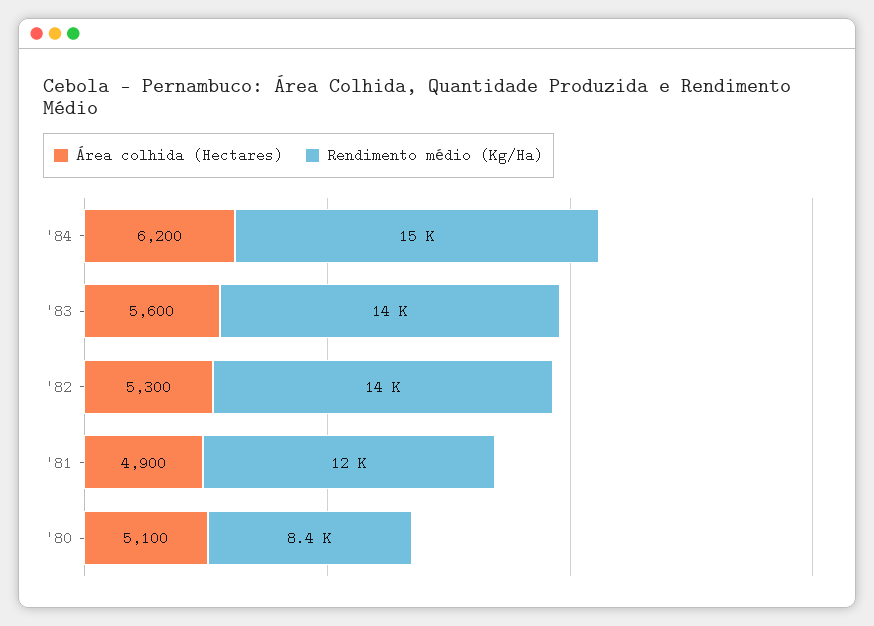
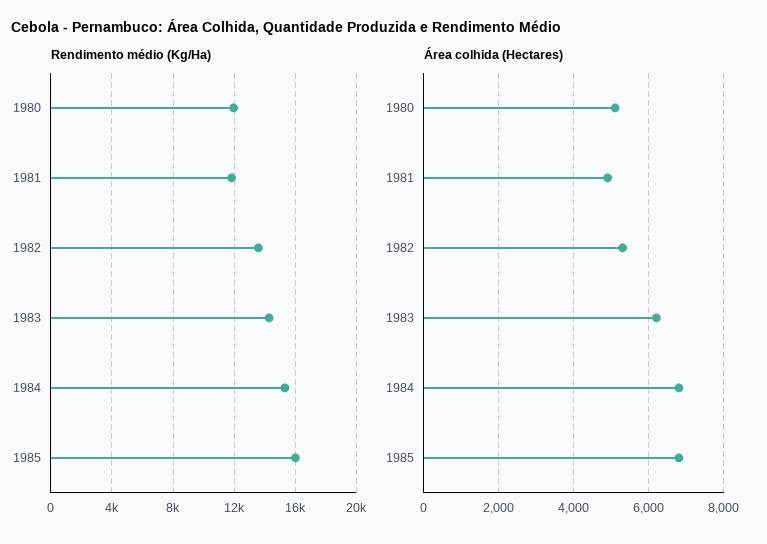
Área colhida (Hectares), '84: 6200 -> 6800
Área colhida (Hectares), '83: 5600 -> 6200
Rendimento médio (Kg/Ha), '80: 8400 -> 12000
Rendimento médio (Kg/Ha), 1985: none -> 16000
Área colhida (Hectares), 1985: none -> 6800

